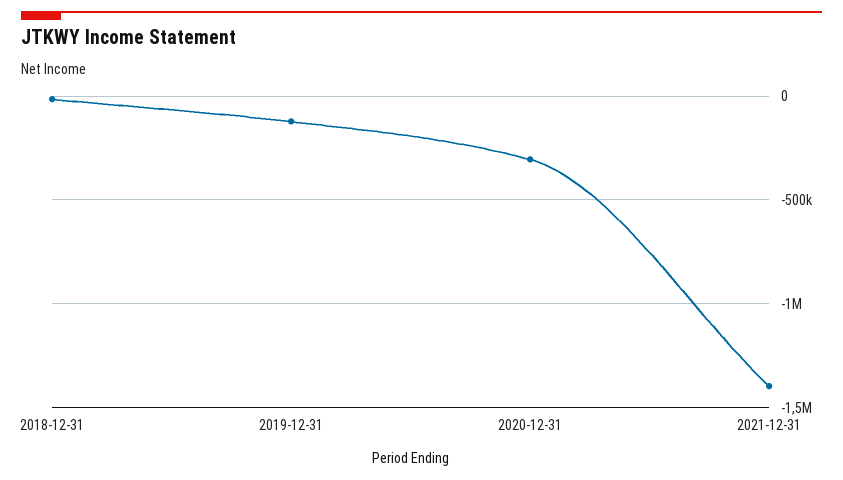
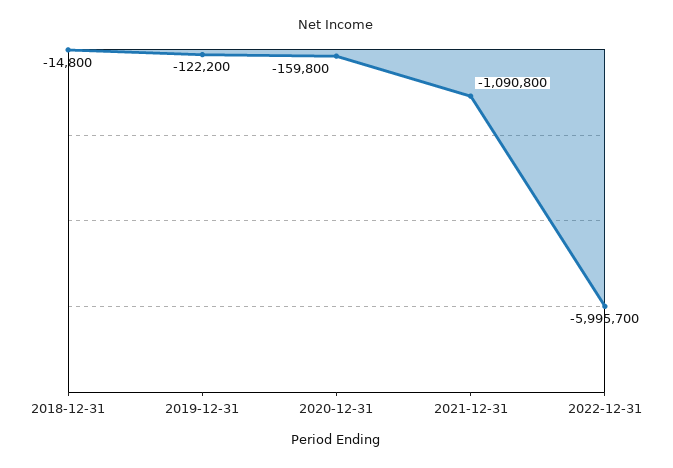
2020-12-31: -300000 -> -159800
2021-12-31: -1400000 -> -1090800
2022-12-31: none -> -5995700

